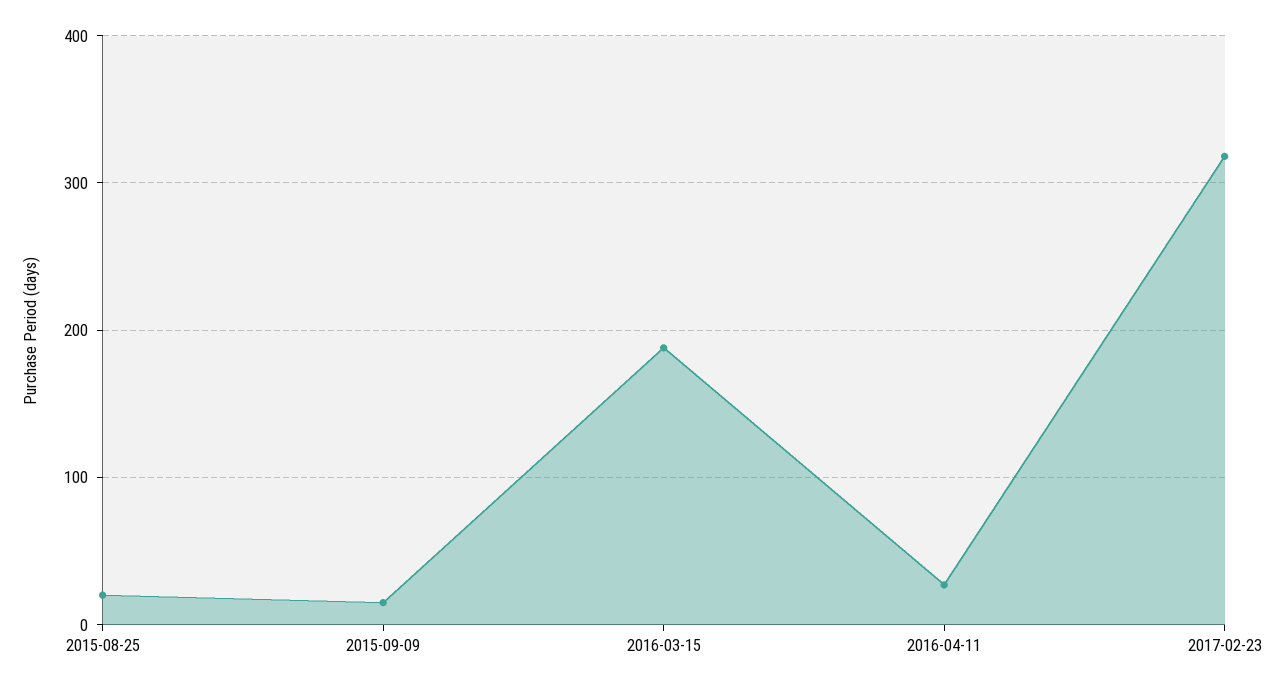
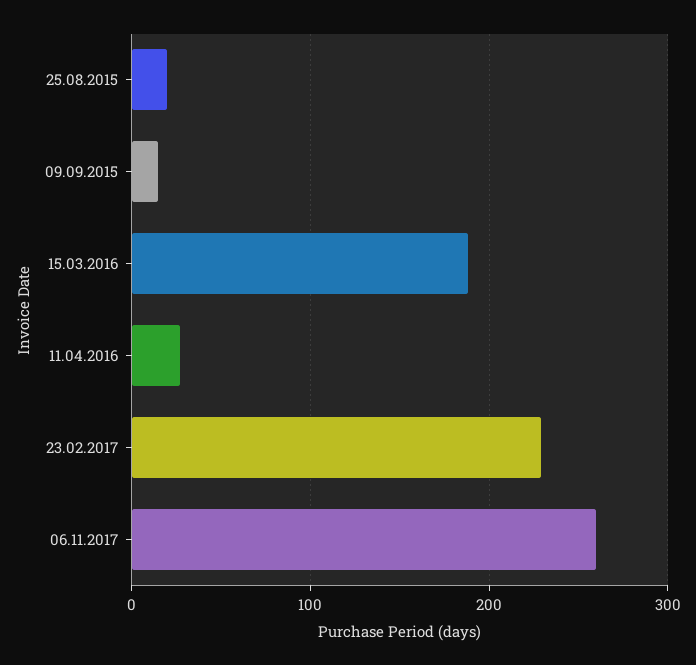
2017-02-23: 320 -> 230
06.11.2017: none -> 260

